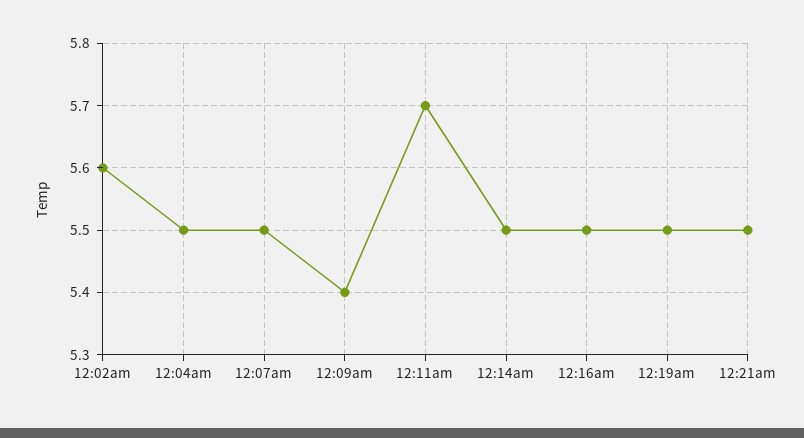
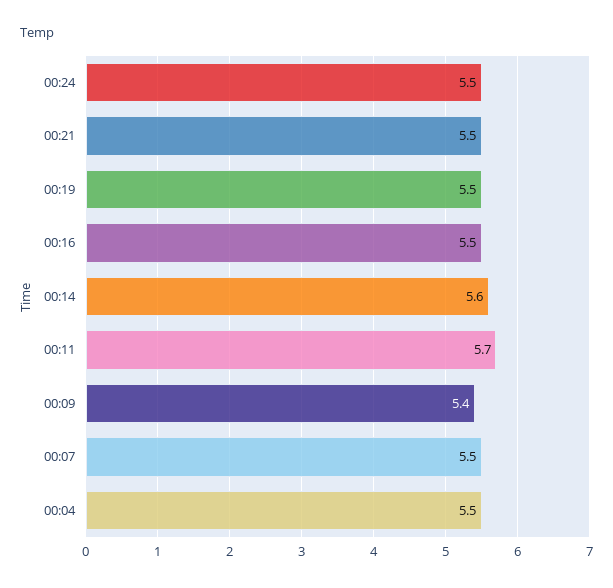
12:02am: 5.6 -> none
12:14am: 5.5 -> 5.6
00:24: none -> 5.5

